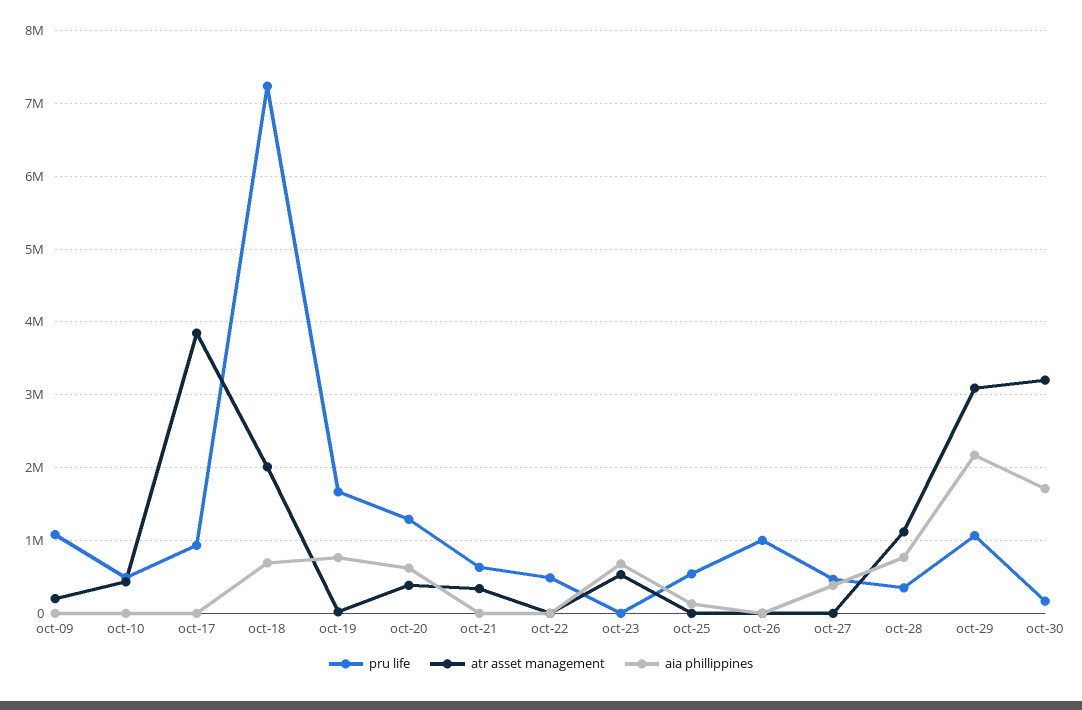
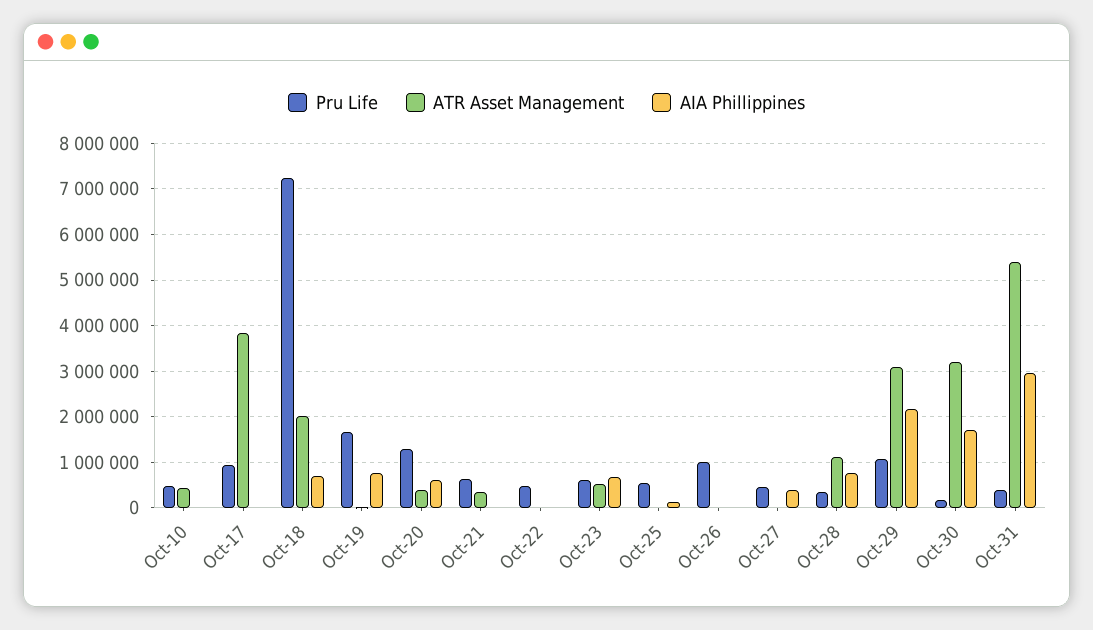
pru life, oct-09: 1100000 -> none
atr asset management, oct-09: 200000 -> none
aia phillippines, oct-09: 0 -> none
pru life, oct-23: 0 -> 600000
pru life, Oct-31: none -> 400000
atr asset management, Oct-31: none -> 5400000
aia phillippines, Oct-31: none -> 3000000

